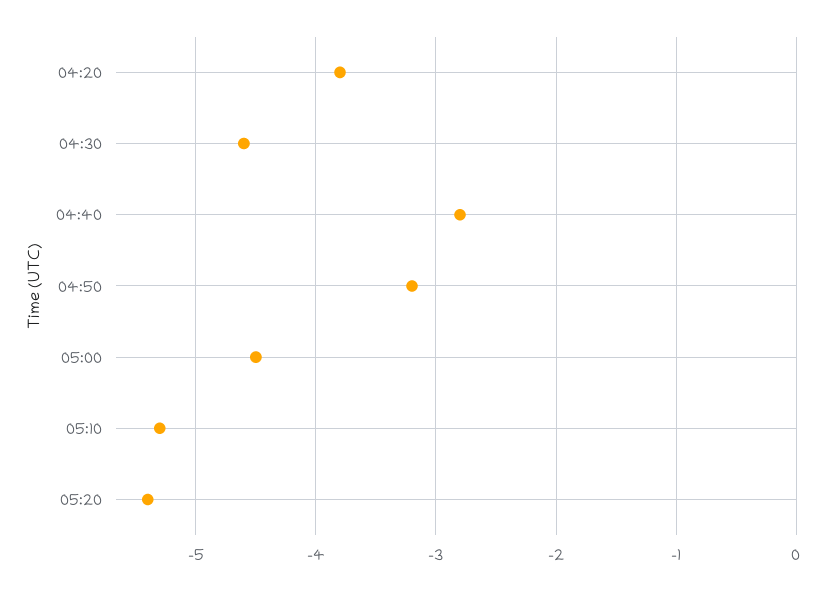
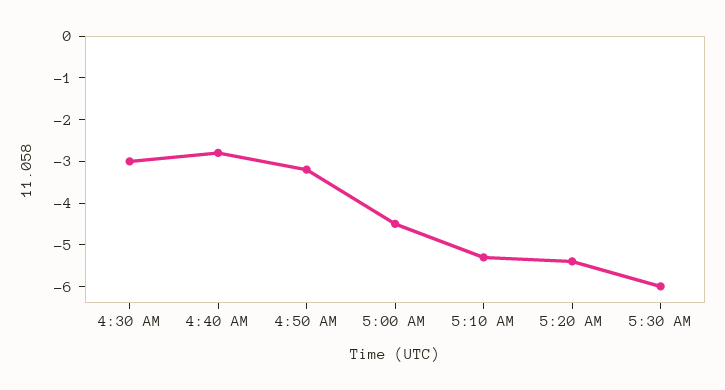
04:20: -3.8 -> none
04:30: -4.6 -> -3
5:30 AM: none -> -6

